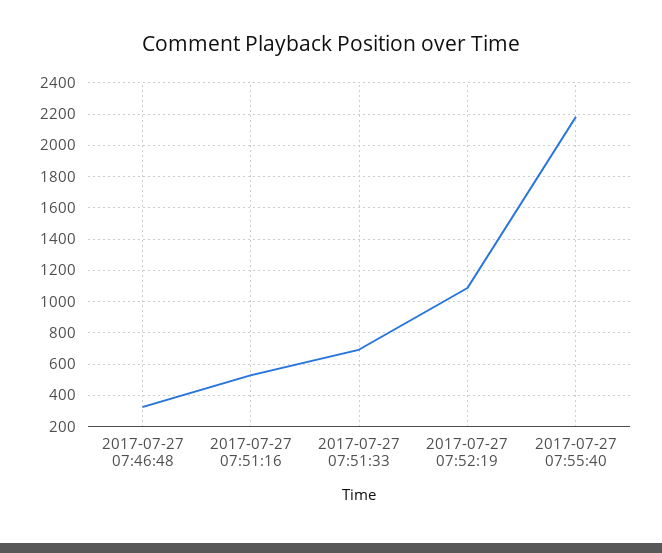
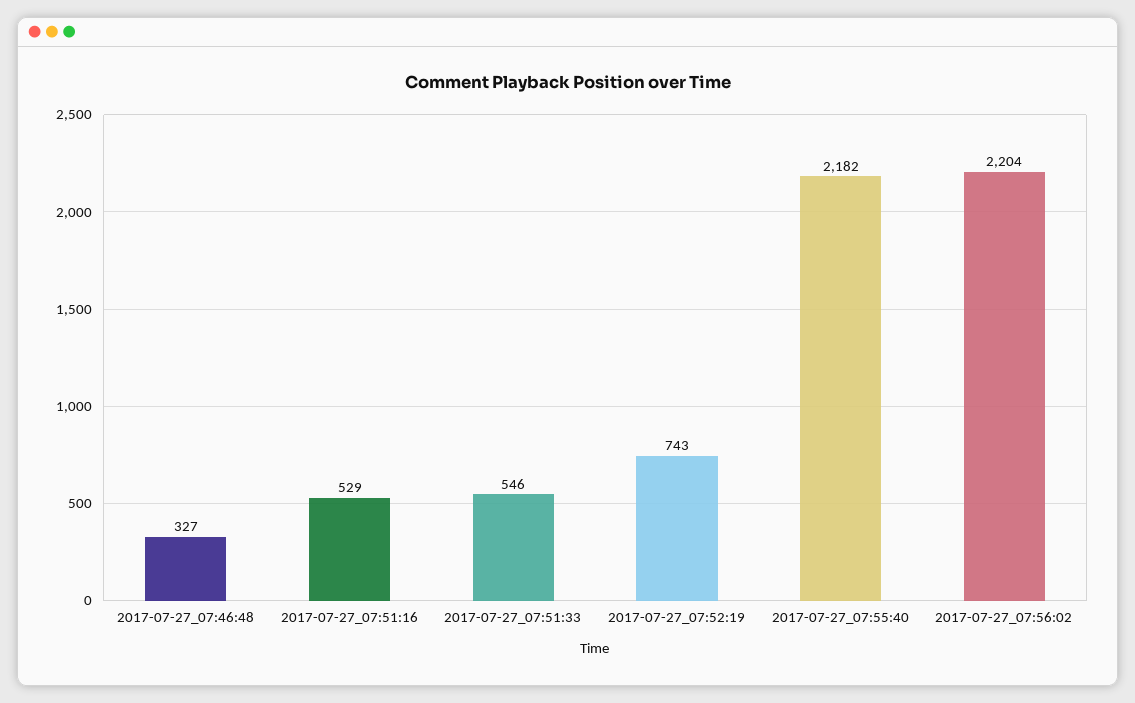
2017-07-27 07:51:33: 700 -> 546
2017-07-27 07:52:19: 1100 -> 743
2017-07-27_07:56:02: none -> 2204

